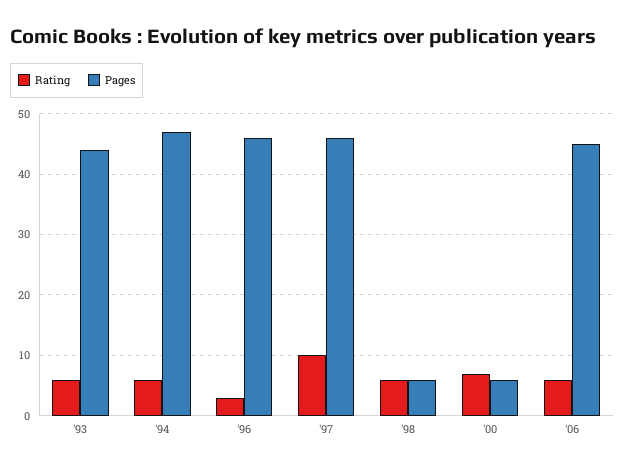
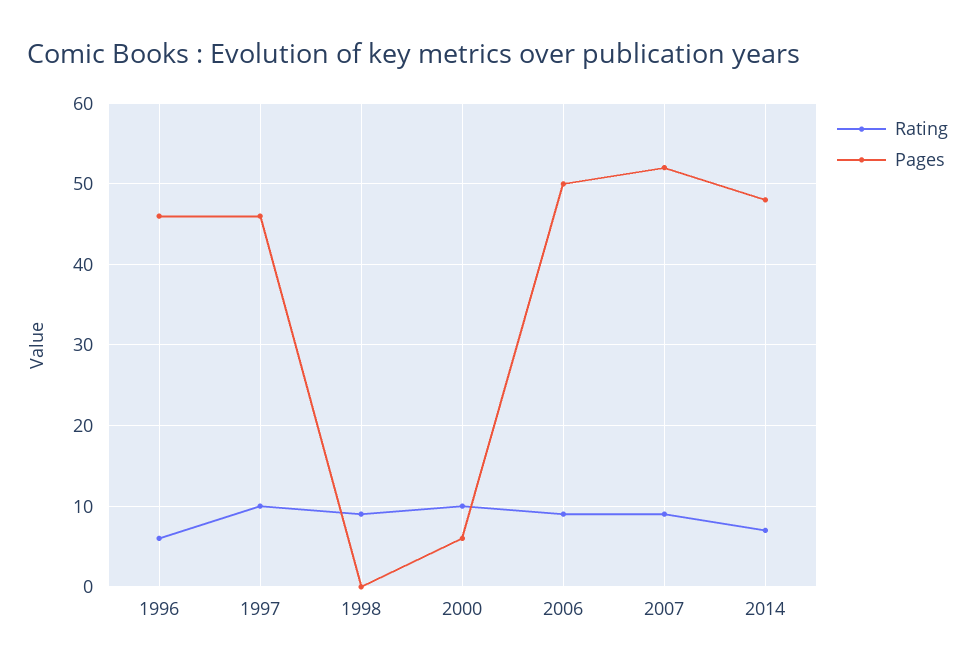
Rating, '93: 6 -> none
Pages, '93: 44 -> none
Rating, '94: 6 -> none
Pages, '94: 47 -> none
Rating, '96: 3 -> 6
Rating, '98: 6 -> 9
Pages, '98: 6 -> 0
Rating, '00: 7 -> 10
Rating, '06: 6 -> 9
Pages, '06: 45 -> 50
Rating, 2007: none -> 9
Pages, 2007: none -> 52
Rating, 2014: none -> 7
Pages, 2014: none -> 48

